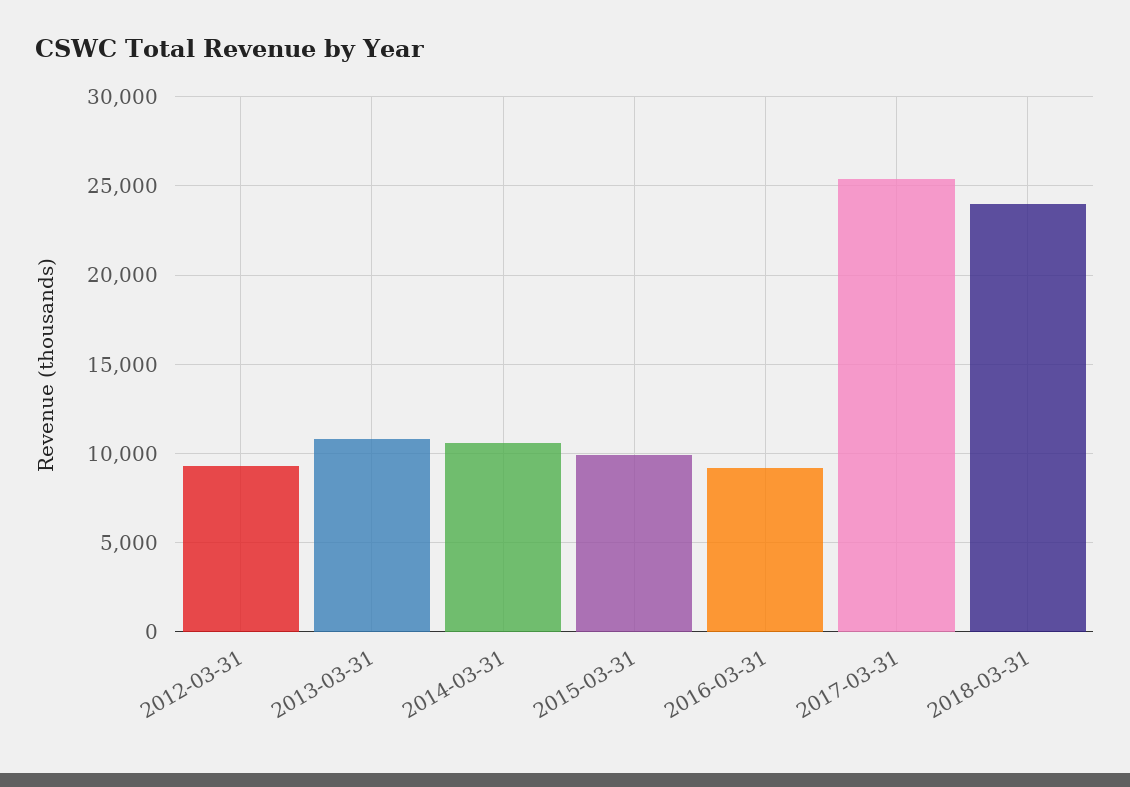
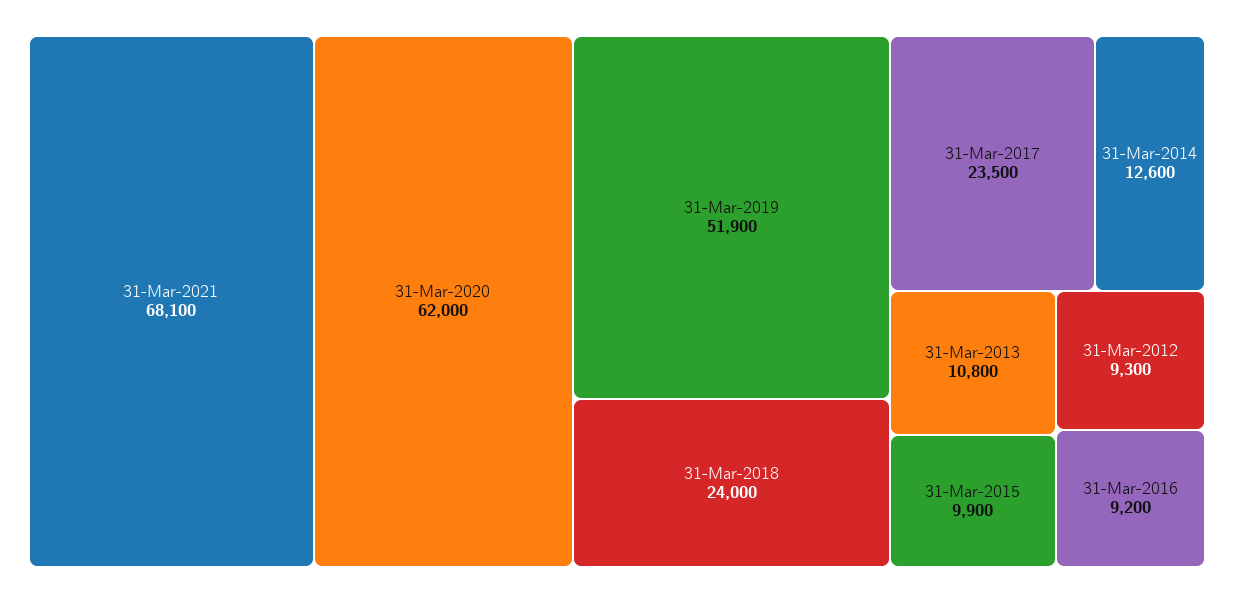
2014-03-31: 10500 -> 12600
2017-03-31: 25500 -> 23500
31-Mar-2021: none -> 68100
31-Mar-2020: none -> 62000
31-Mar-2019: none -> 51900

